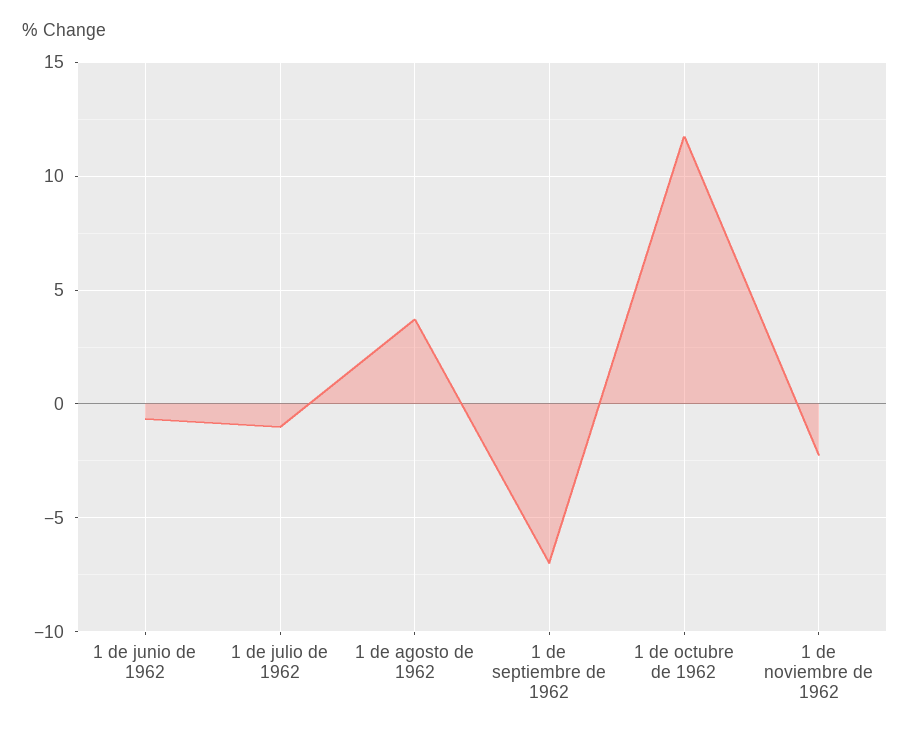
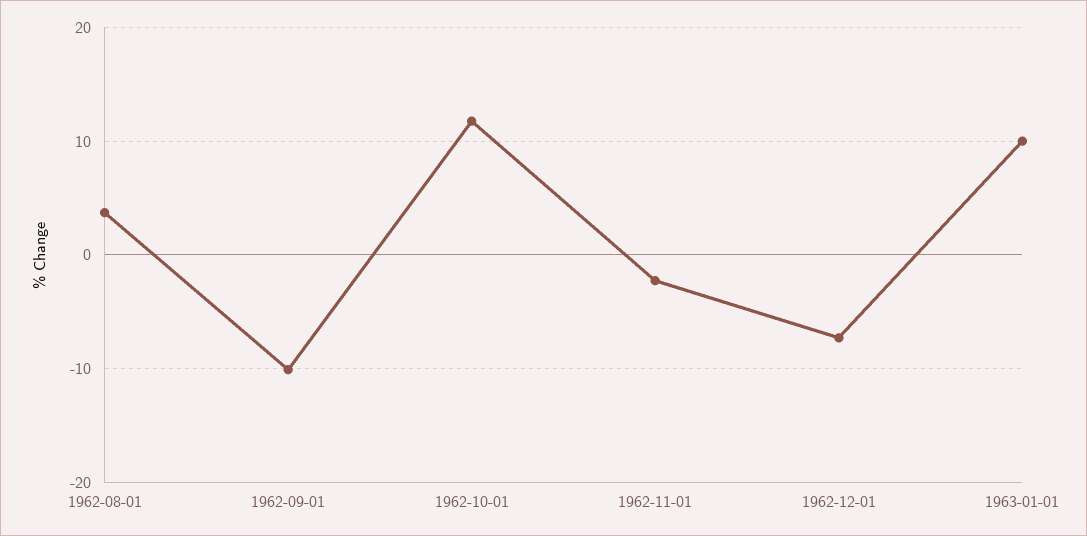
1 de junio de 1962: -0.5 -> none
1 de julio de 1962: -1 -> none
1 de septiembre de 1962: -7 -> -10
1962-12-01: none -> -7
1963-01-01: none -> 10

